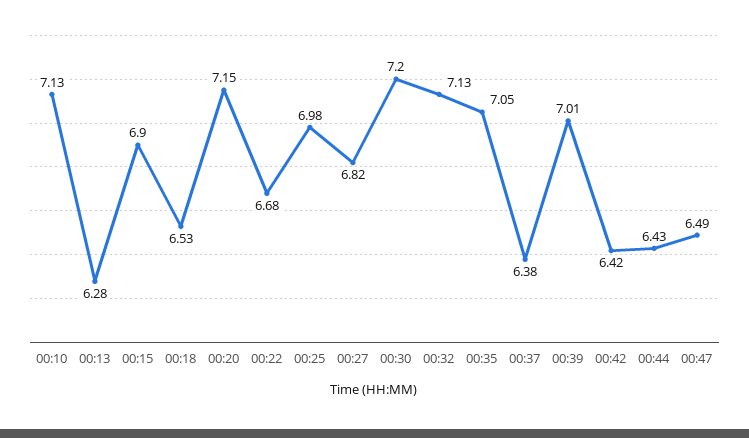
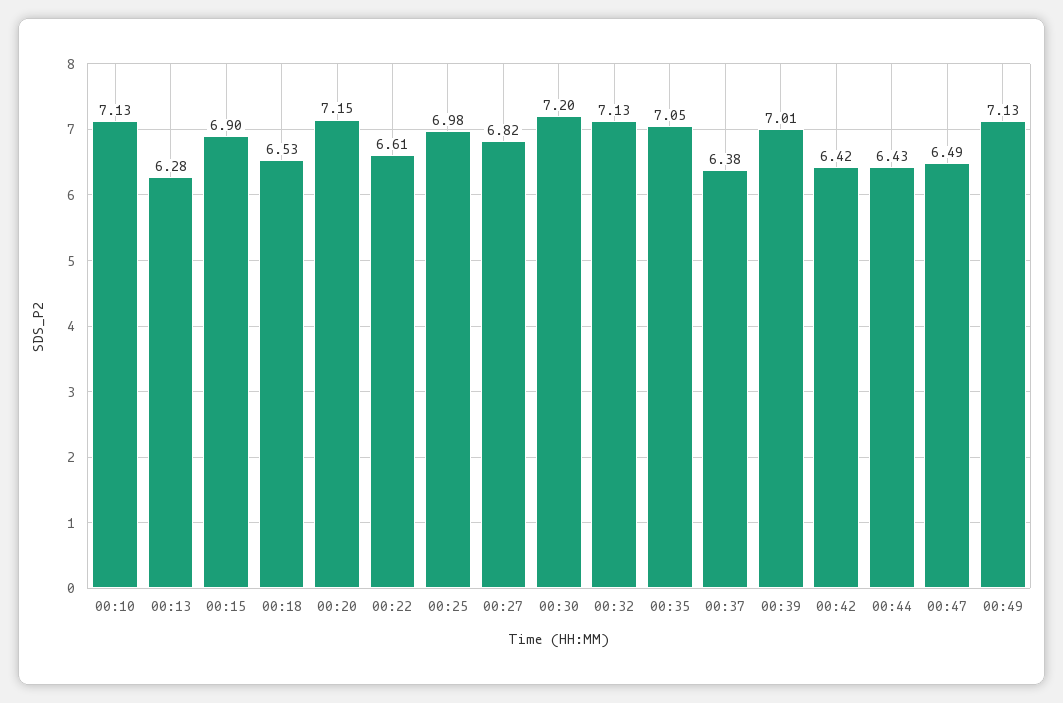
00:22: 6.68 -> 6.61
00:49: none -> 7.13

